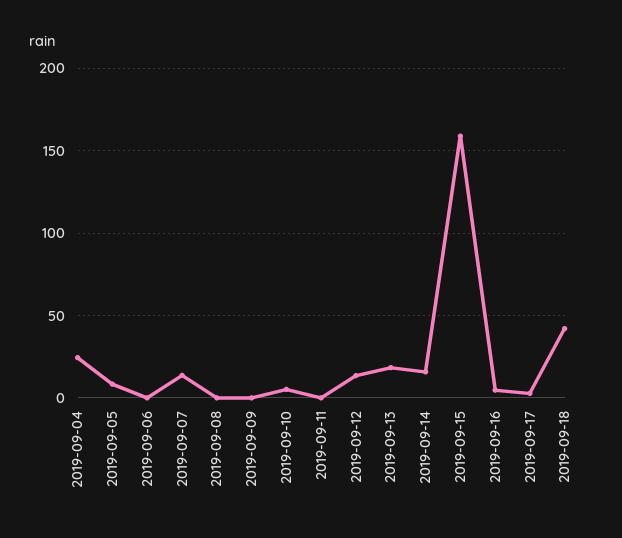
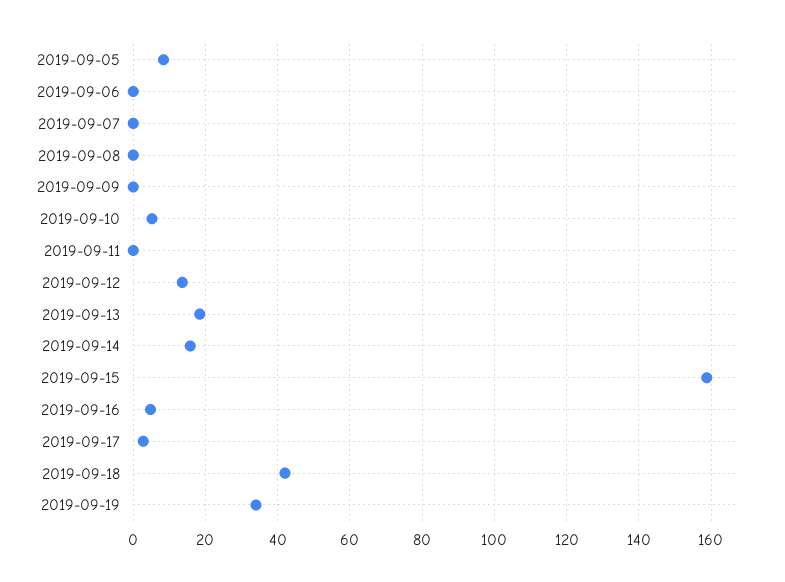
2019-09-04: 25 -> none
2019-09-07: 15 -> 0
2019-09-19: none -> 34

